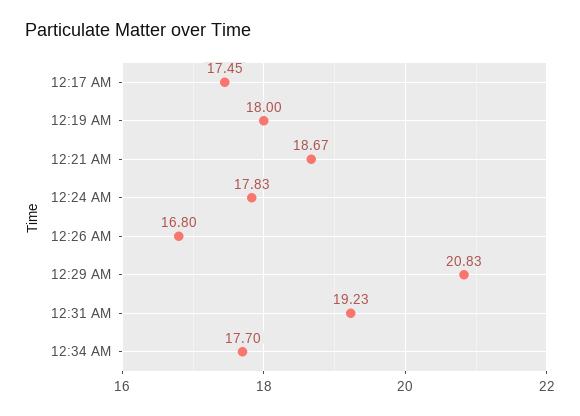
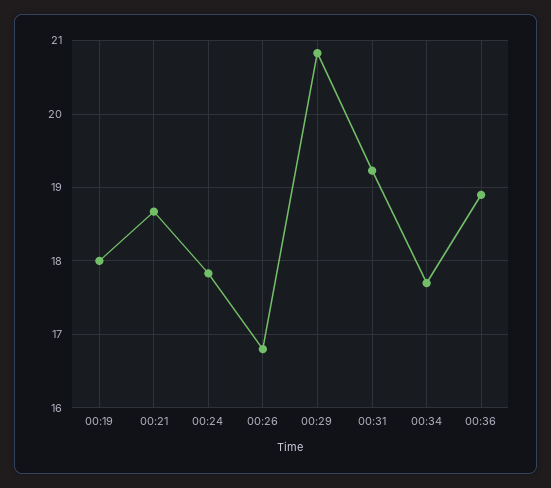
12:17 AM: 17.45 -> none
00:36: none -> 18.9

